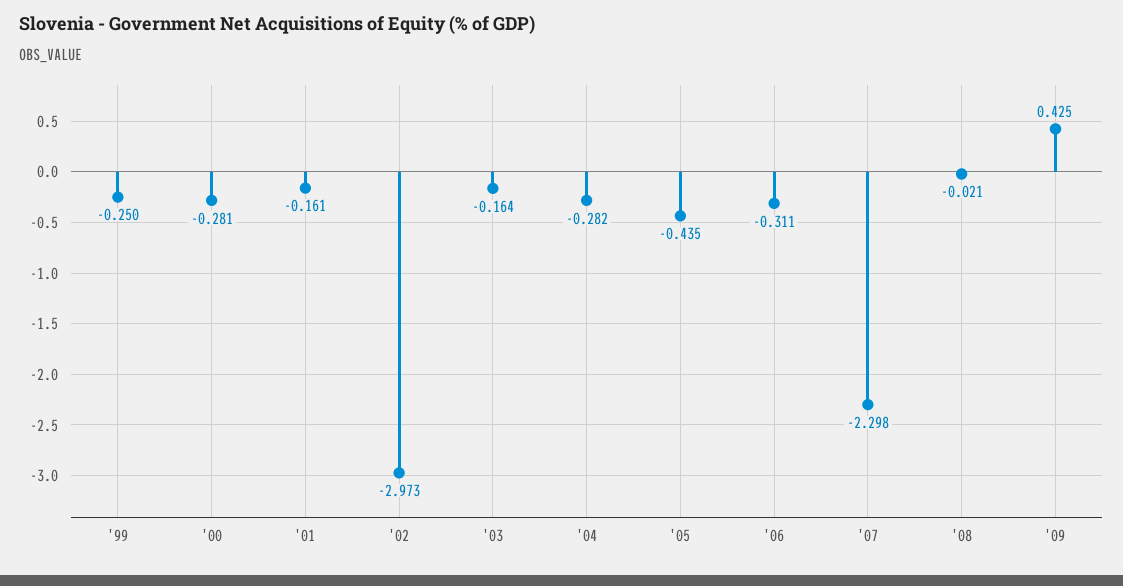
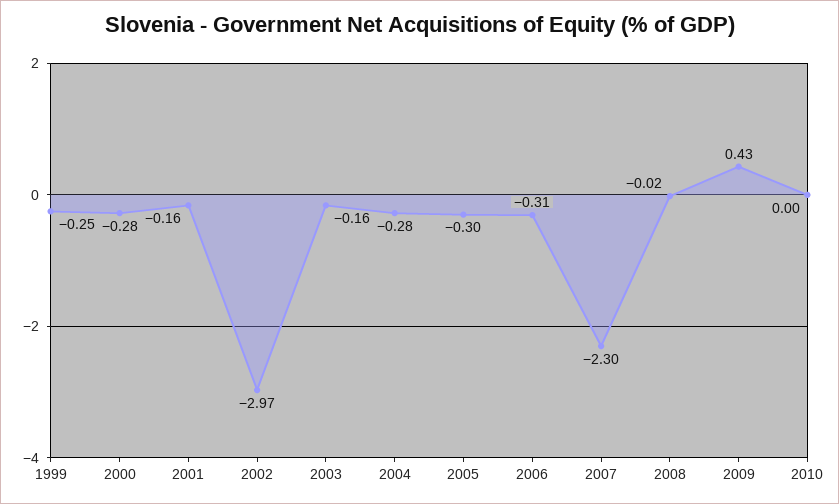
'05: -0.435 -> -0.3
2010: none -> 0

